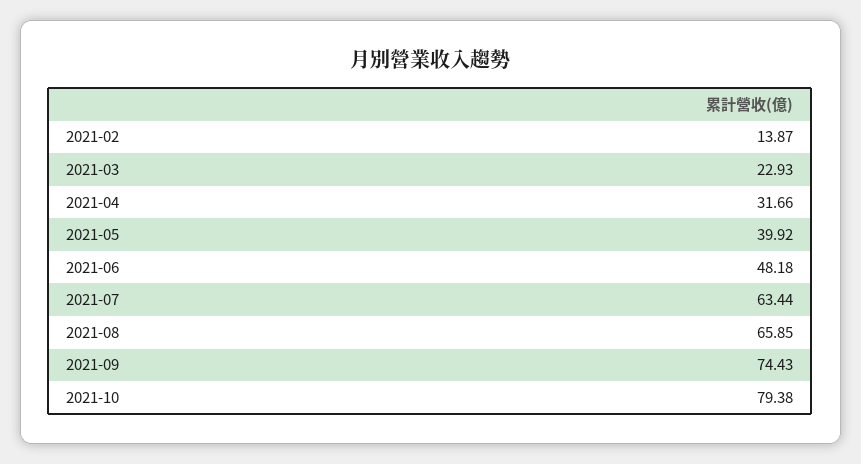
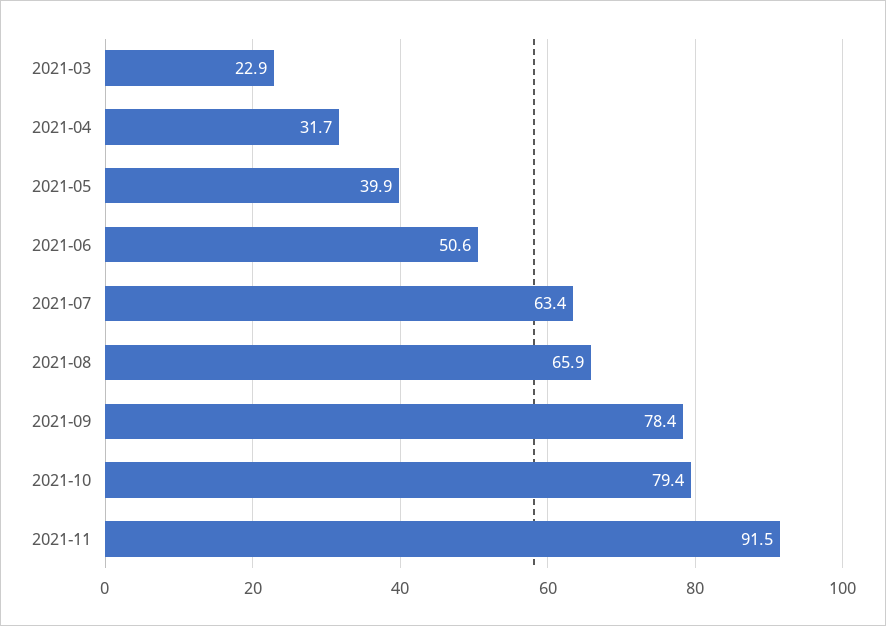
2021-02: 13.87 -> none
2021-06: 48.18 -> 50.6
2021-09: 74.43 -> 78.4
2021-11: none -> 91.5

